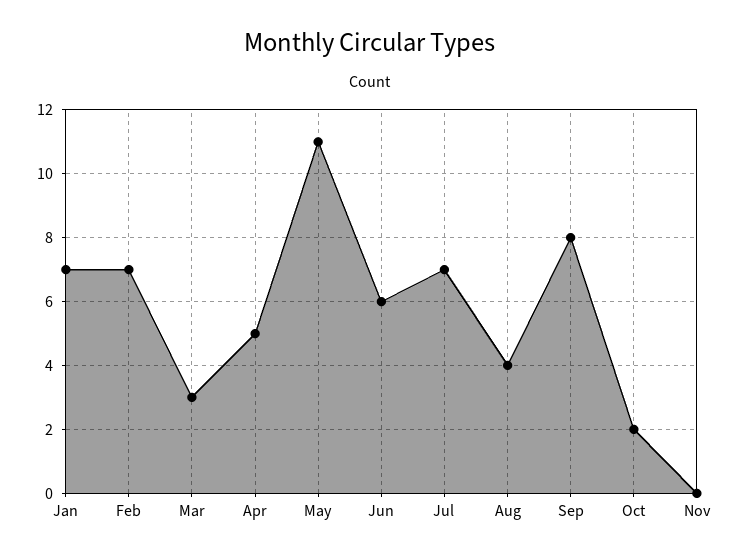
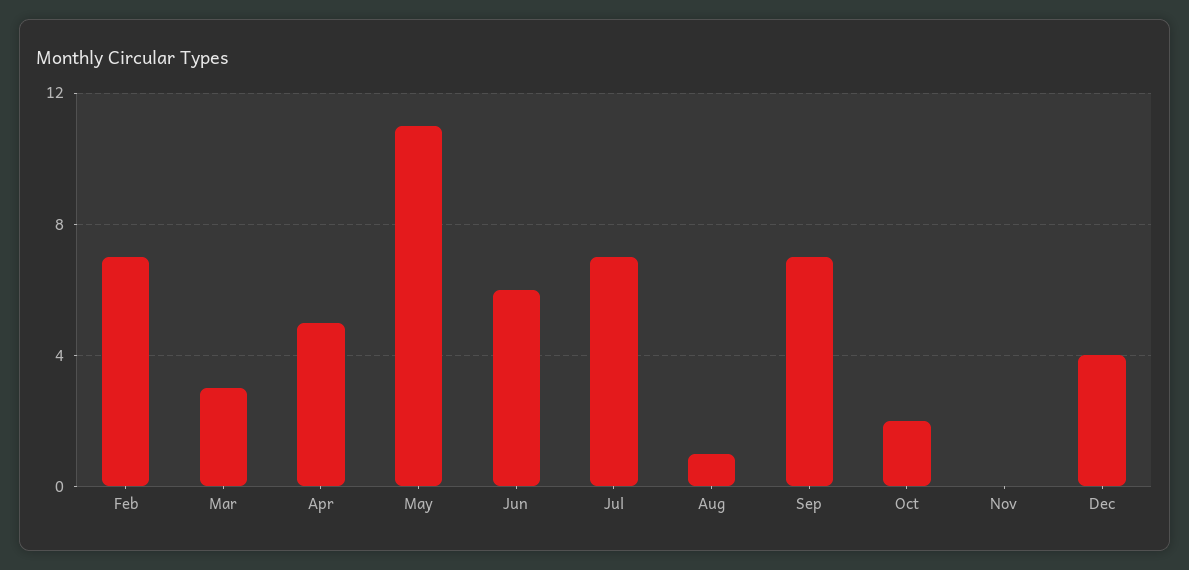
Jan: 7 -> none
Aug: 4 -> 1
Sep: 8 -> 7
Dec: none -> 4

